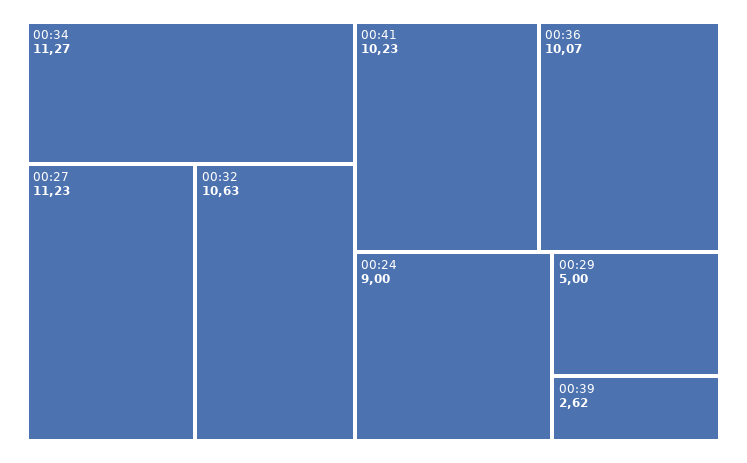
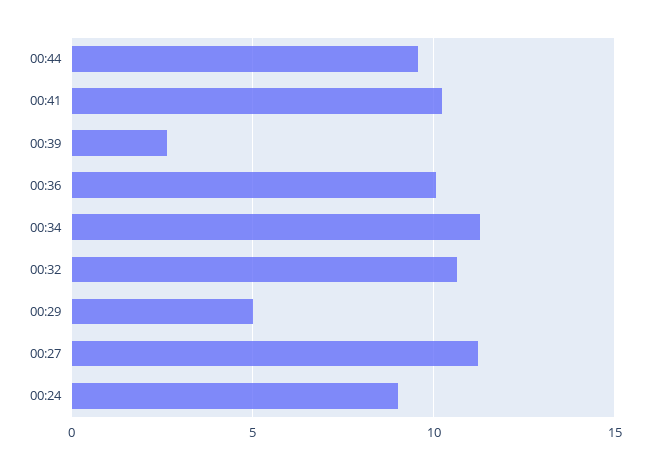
00:44: none -> 9.5

